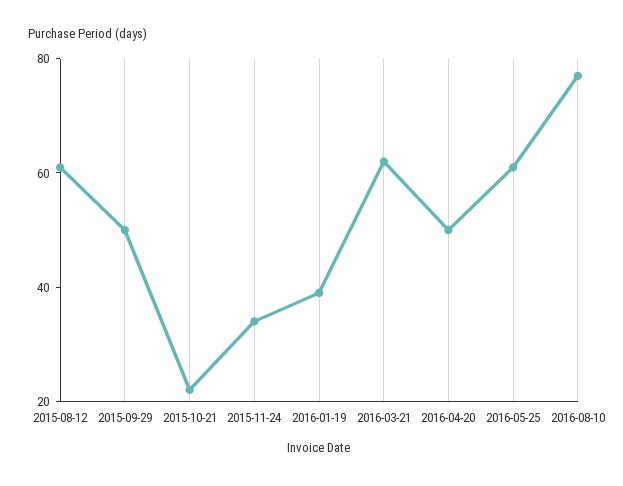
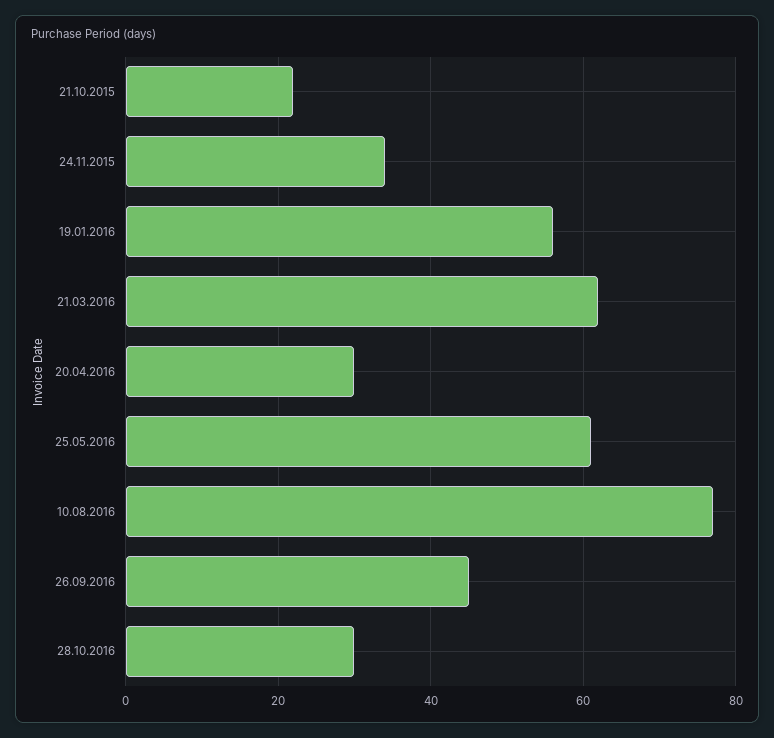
2015-08-12: 60 -> none
2015-09-29: 50 -> none
2016-01-19: 40 -> 55
2016-04-20: 50 -> 30
26.09.2016: none -> 45
28.10.2016: none -> 30

